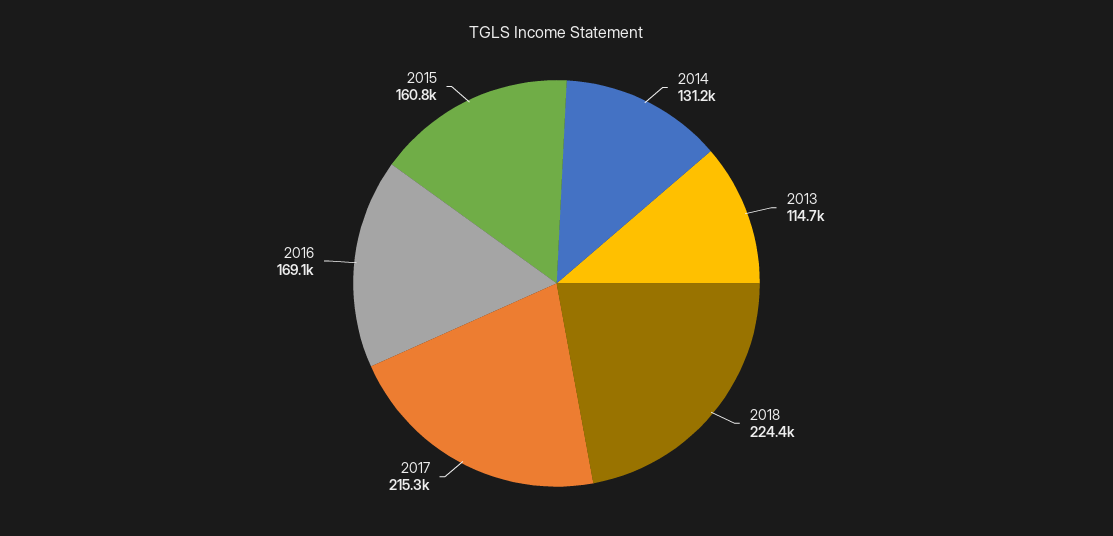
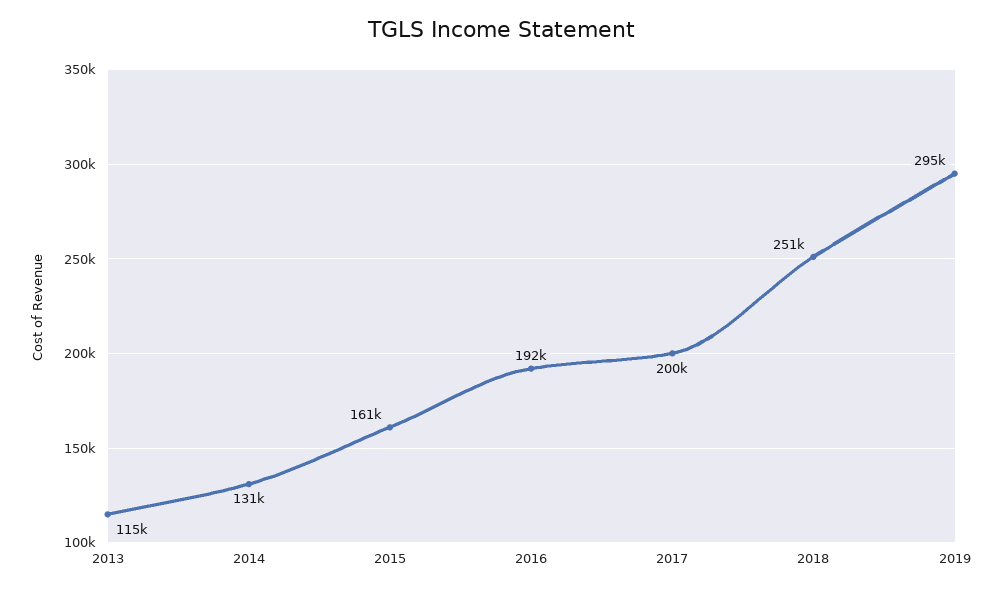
2018: 224400 -> 251000
2017: 215300 -> 200000
2016: 169100 -> 192000
2019: none -> 295000

